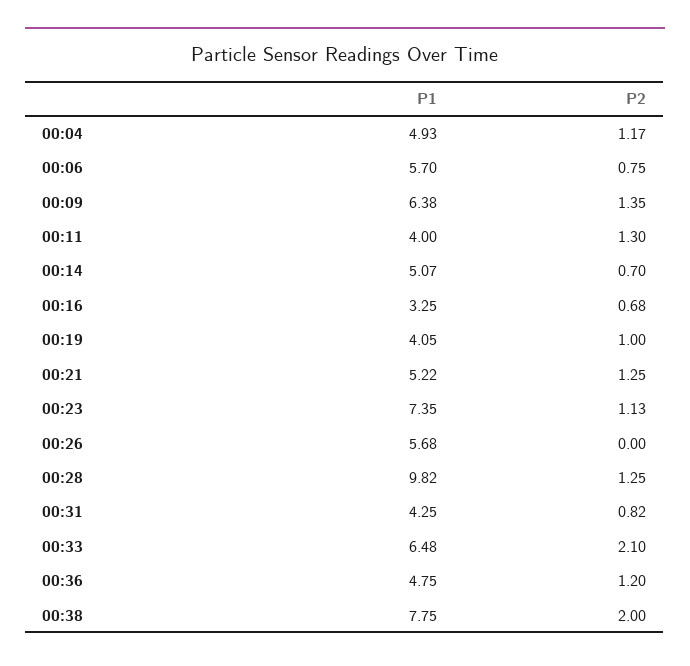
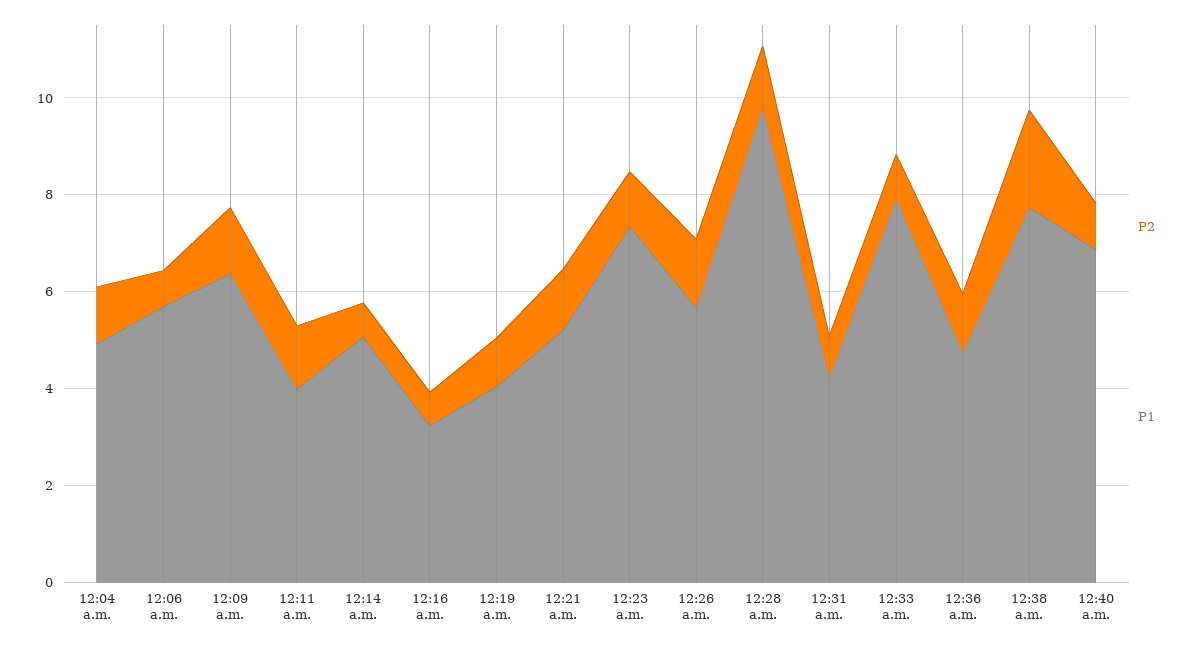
P2, 00:26: 0 -> 1.5
P1, 00:33: 6.48 -> 8
P2, 00:33: 2.1 -> 1
P2, 12:40 a.m.: none -> 1
P1, 12:40 a.m.: none -> 7

